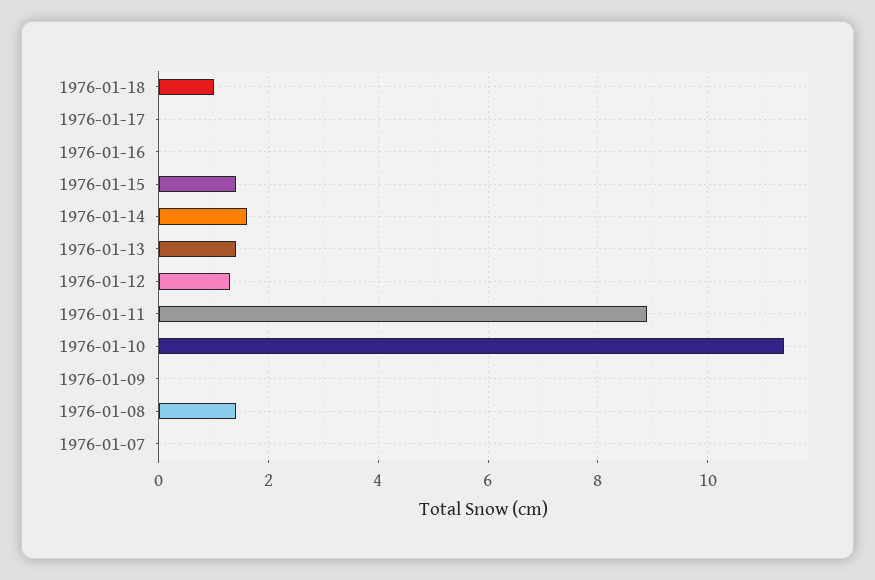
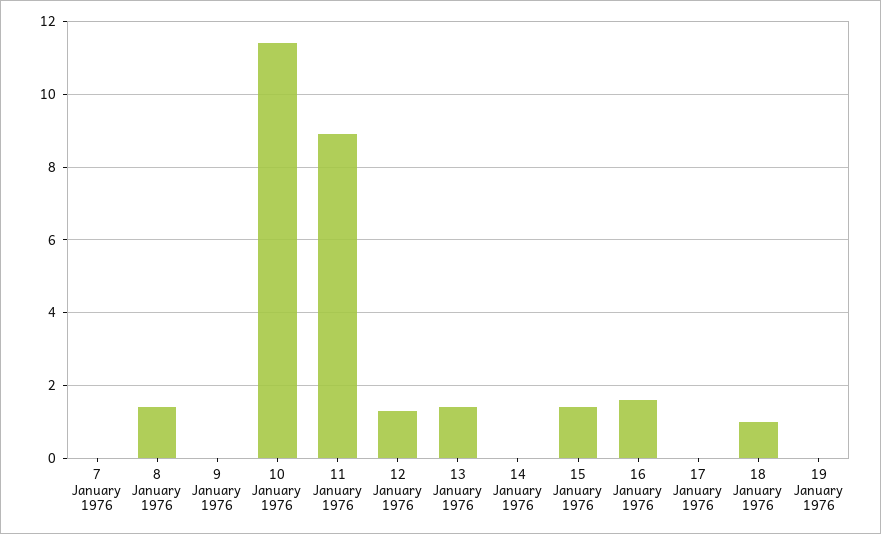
1976-01-16: 0 -> 1.5
1976-01-14: 1.5 -> 0
19 January 1976: none -> 0

